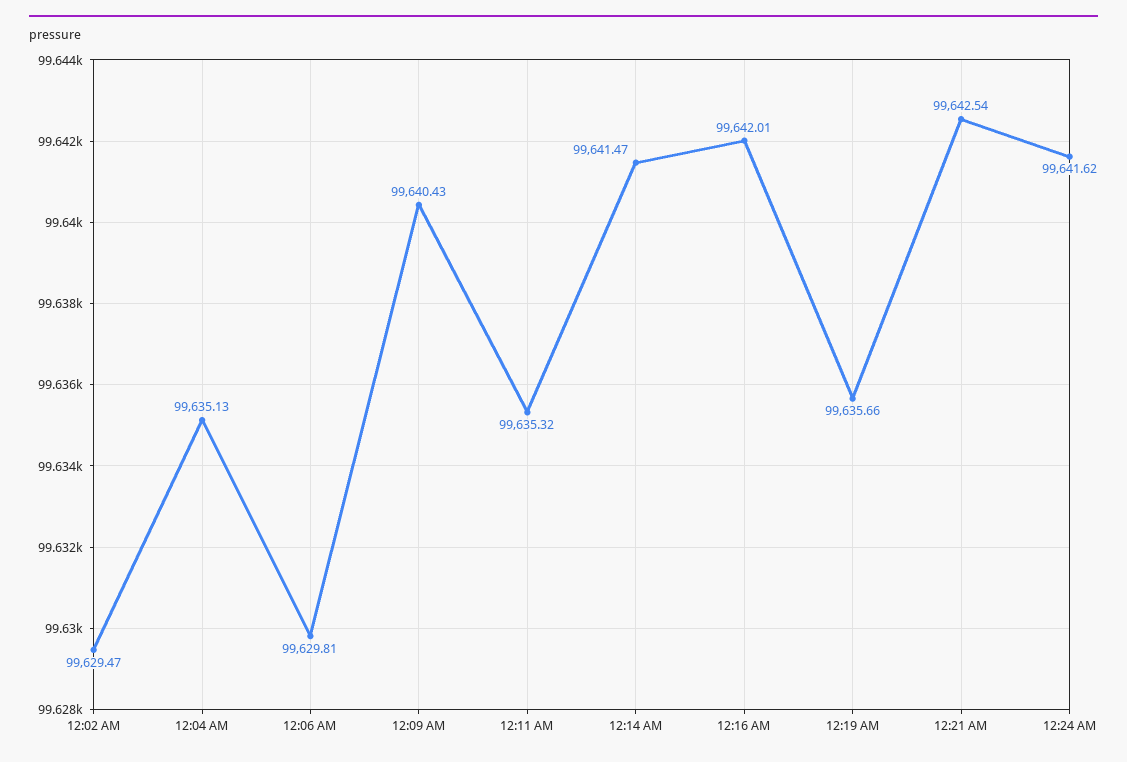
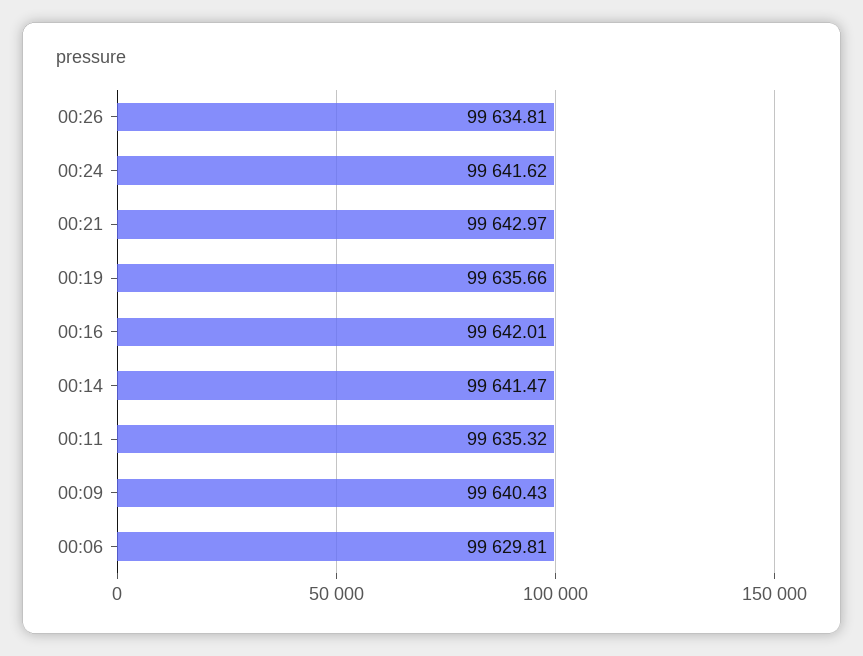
12:02 AM: 99629.47 -> none
12:04 AM: 99635.13 -> none
12:21 AM: 99642.54 -> 99642.97
00:26: none -> 99634.81

